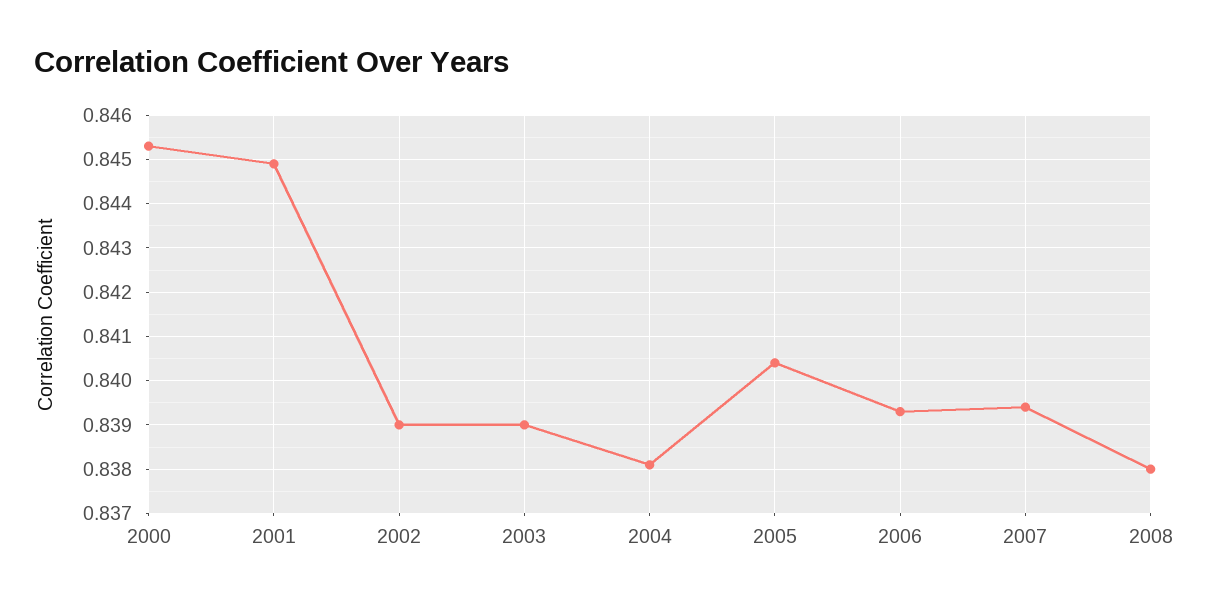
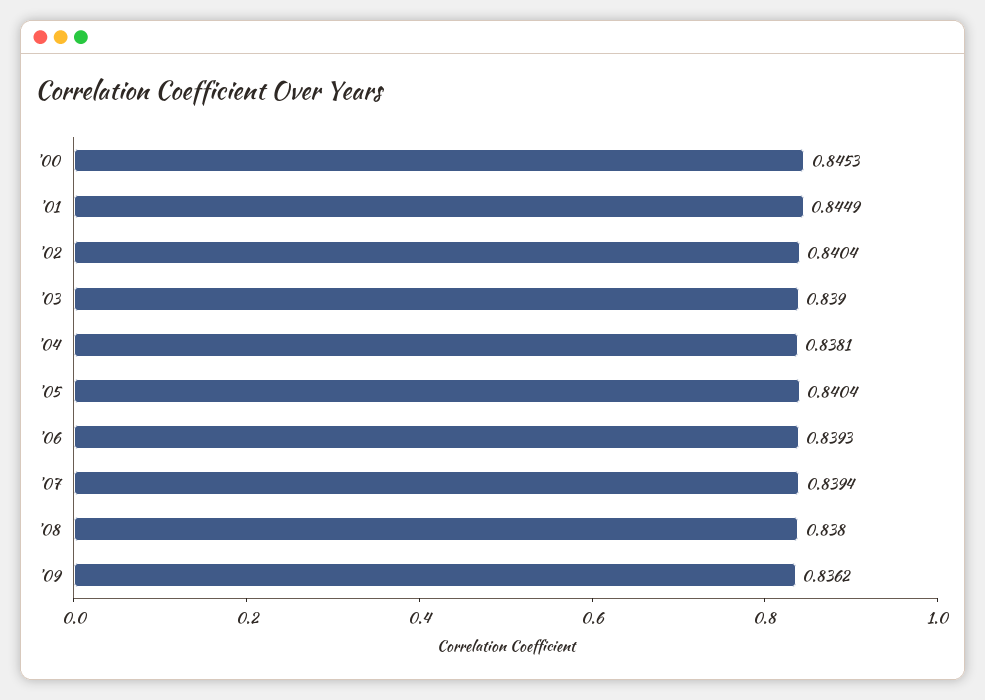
2002: 0.839 -> 0.8404
'09: none -> 0.8362

